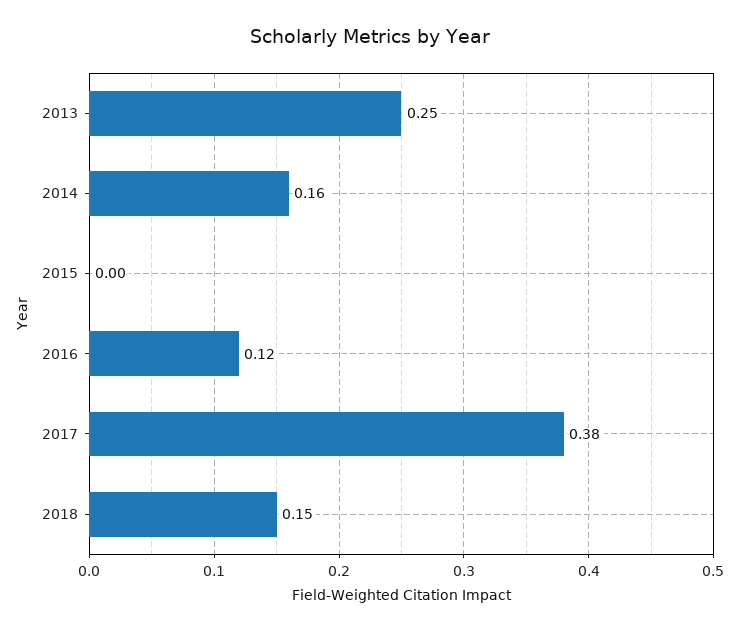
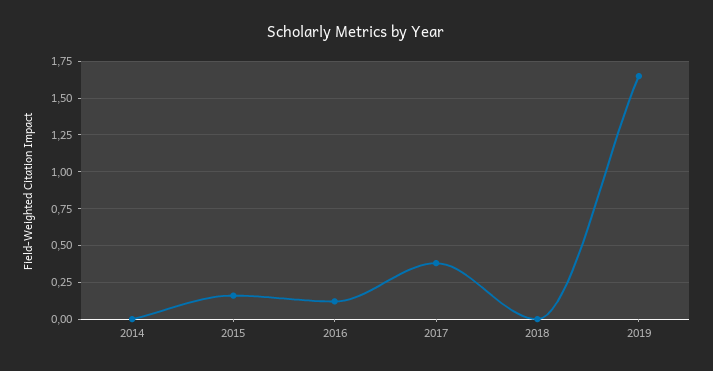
2013: 0.25 -> none
2014: 0.16 -> 0
2015: 0 -> 0.15
2018: 0.15 -> 0
2019: none -> 1.65

